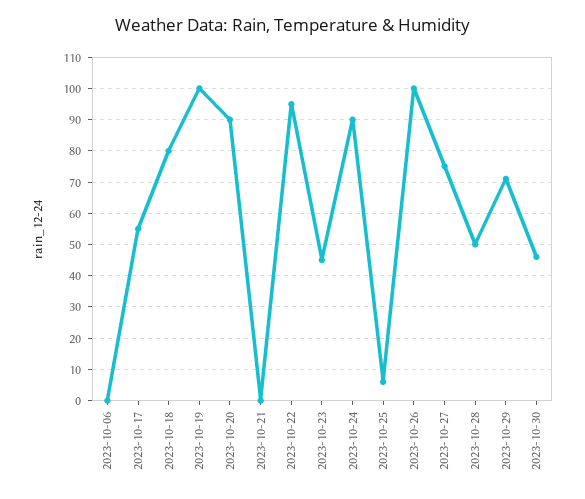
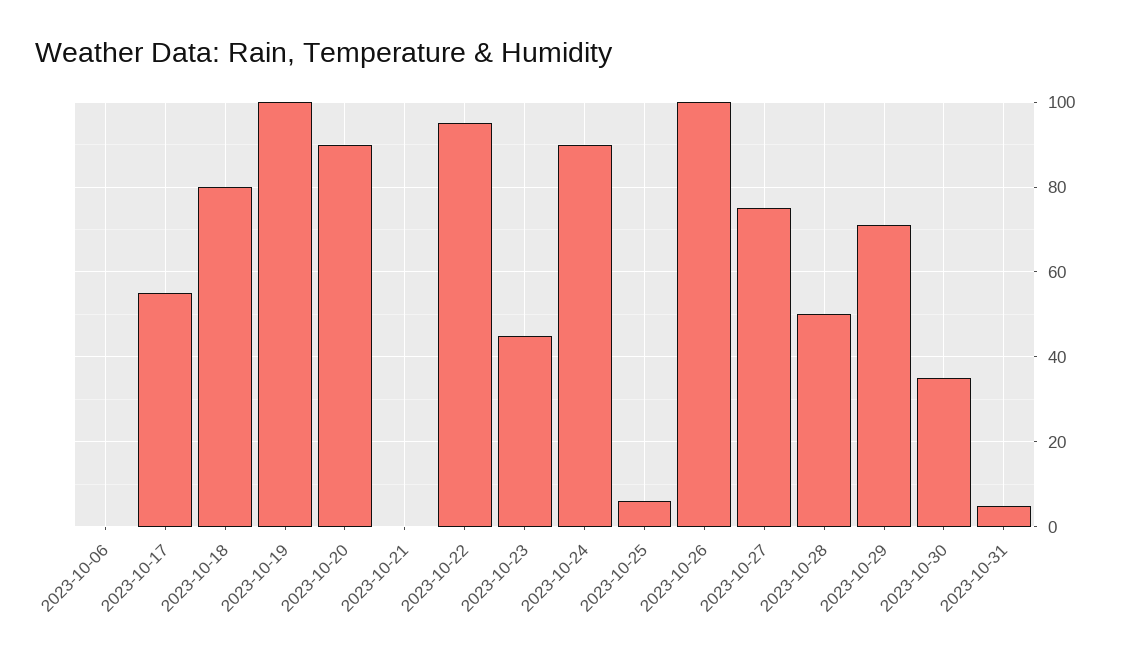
2023-10-30: 45 -> 35
2023-10-31: none -> 5

